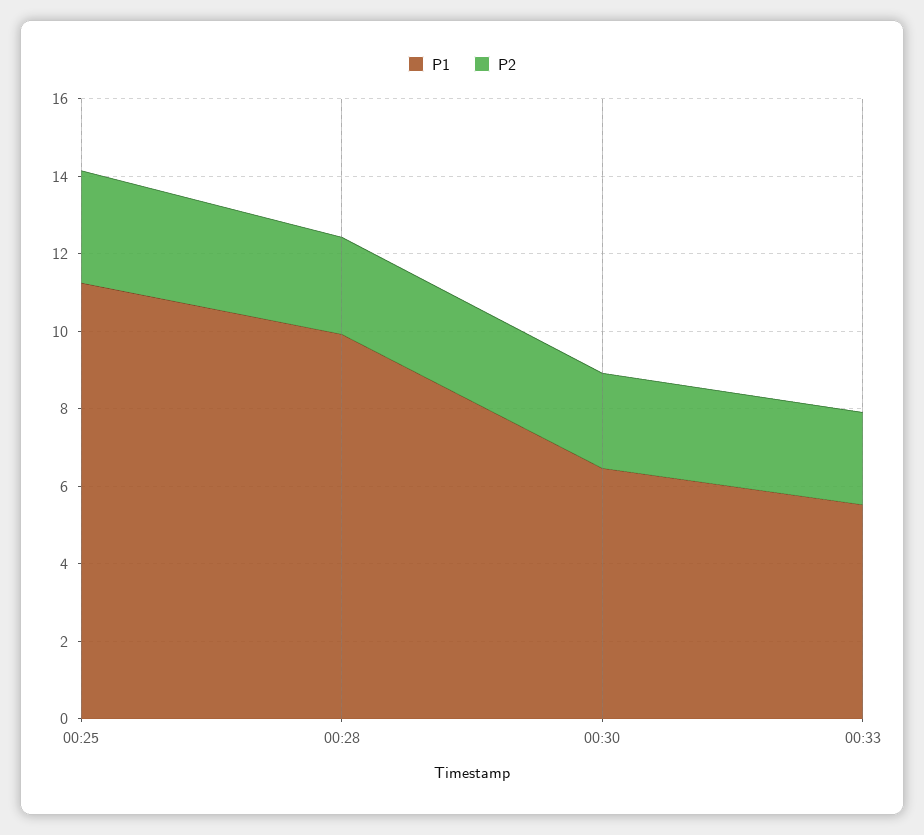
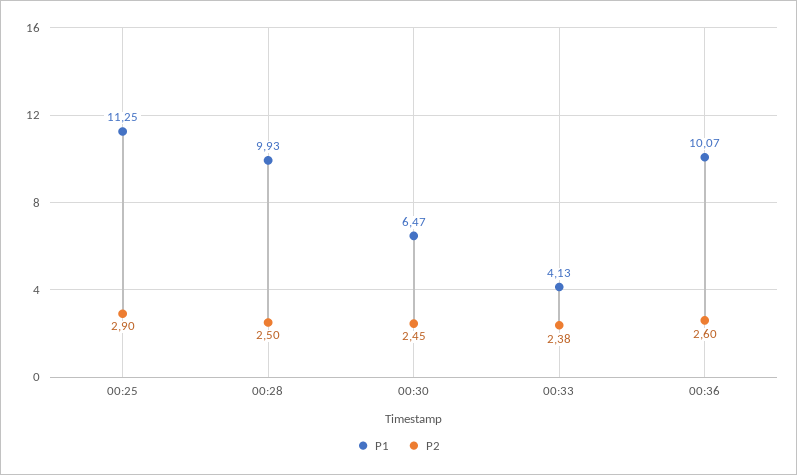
P1, 00:33: 5.5 -> 4.13
P1, 00:36: none -> 10.07
P2, 00:36: none -> 2.6

